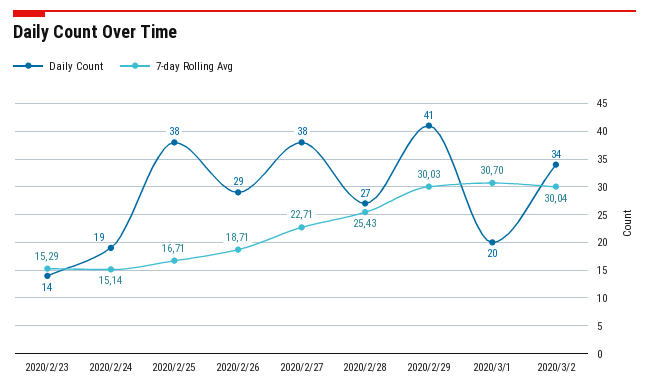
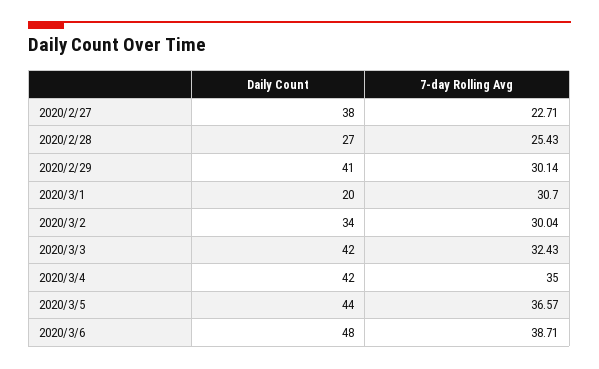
Daily Count, 2020/2/23: 14 -> none
7-day Rolling Avg, 2020/2/23: 15.29 -> none
Daily Count, 2020/2/24: 19 -> none
7-day Rolling Avg, 2020/2/24: 15.14 -> none
Daily Count, 2020/2/25: 38 -> none
7-day Rolling Avg, 2020/2/25: 16.71 -> none
Daily Count, 2020/2/26: 29 -> none
7-day Rolling Avg, 2020/2/26: 18.71 -> none
7-day Rolling Avg, 2020/2/29: 30.03 -> 30.14
Daily Count, 2020/3/3: none -> 42
7-day Rolling Avg, 2020/3/3: none -> 32.43
Daily Count, 2020/3/4: none -> 42
7-day Rolling Avg, 2020/3/4: none -> 35
Daily Count, 2020/3/5: none -> 44
7-day Rolling Avg, 2020/3/5: none -> 36.57
Daily Count, 2020/3/6: none -> 48
7-day Rolling Avg, 2020/3/6: none -> 38.71

